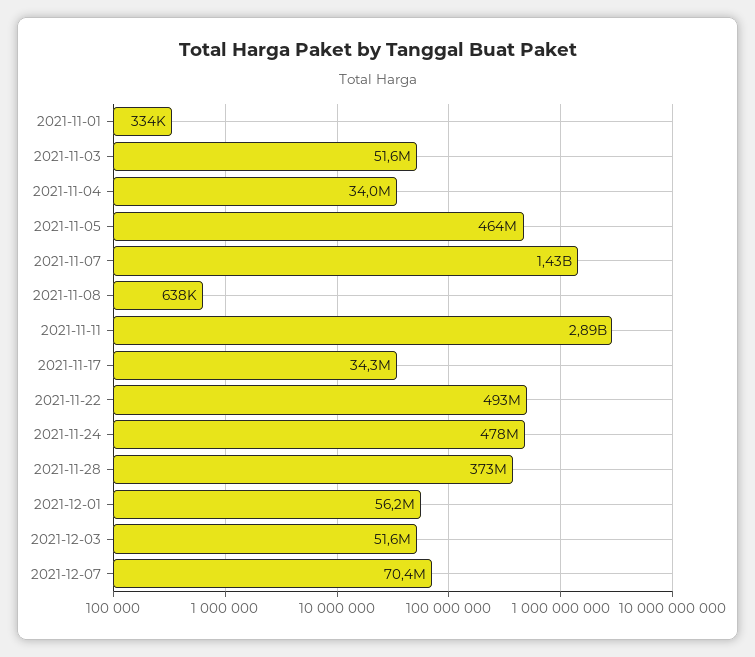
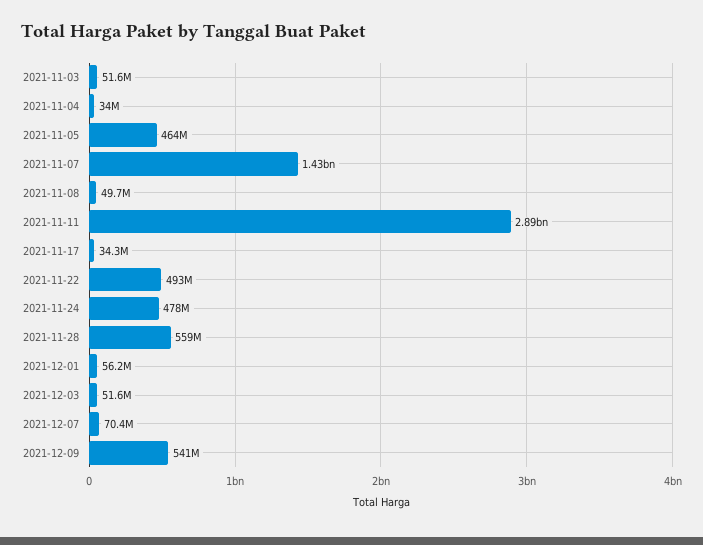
2021-11-01: 334000 -> none
2021-11-08: 638000 -> 49700000
2021-11-28: 373000000 -> 559000000
2021-12-09: none -> 541000000

